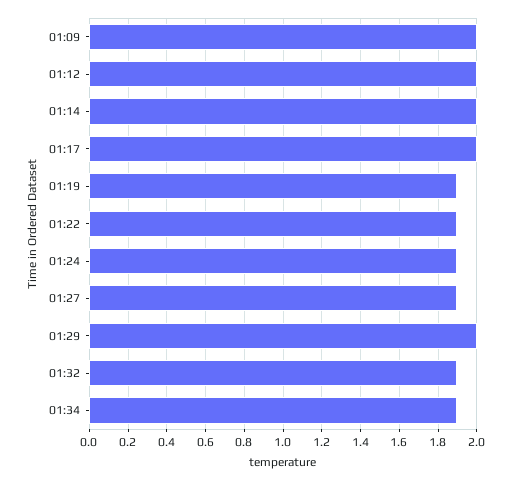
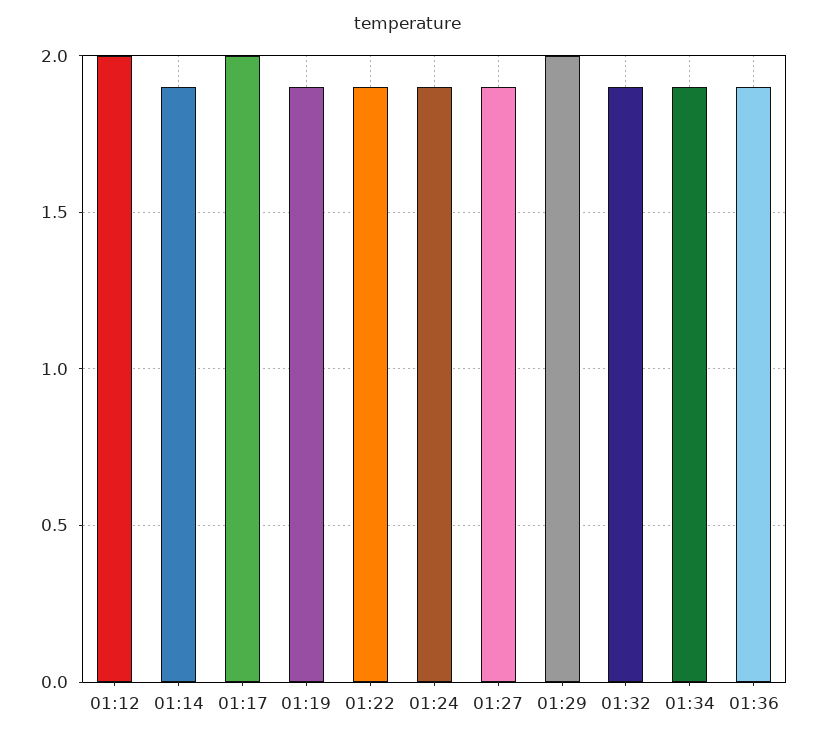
01:09: 2 -> none
01:14: 2 -> 1.9
01:36: none -> 1.9

